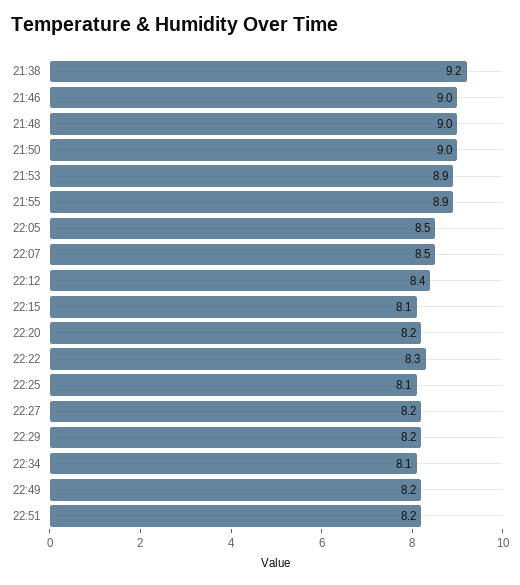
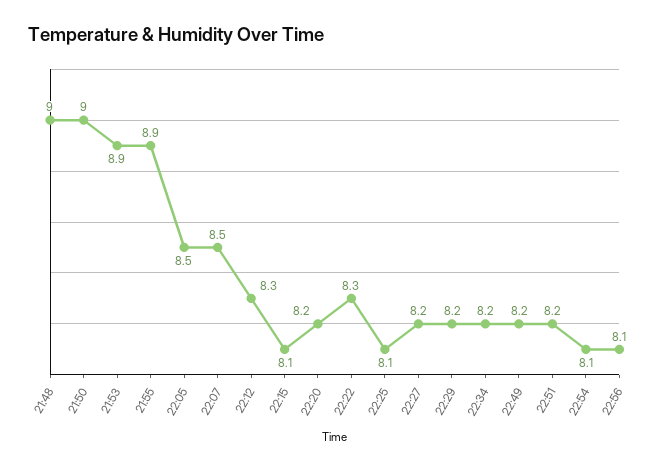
21:38: 9.2 -> none
21:46: 9 -> none
22:12: 8.4 -> 8.3
22:34: 8.1 -> 8.2
22:54: none -> 8.1
22:56: none -> 8.1

